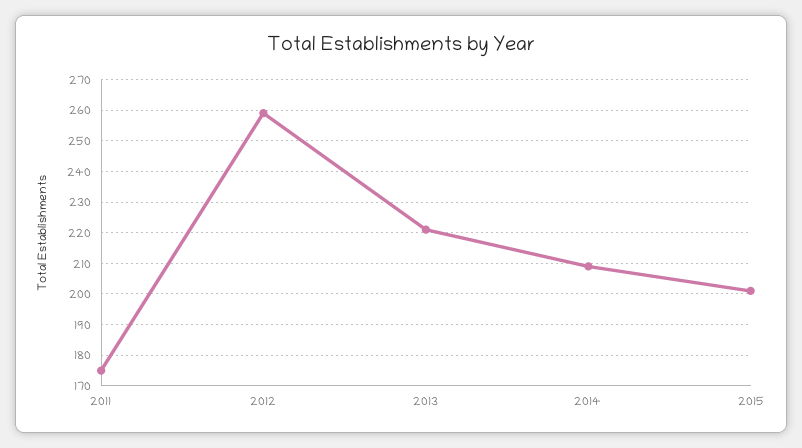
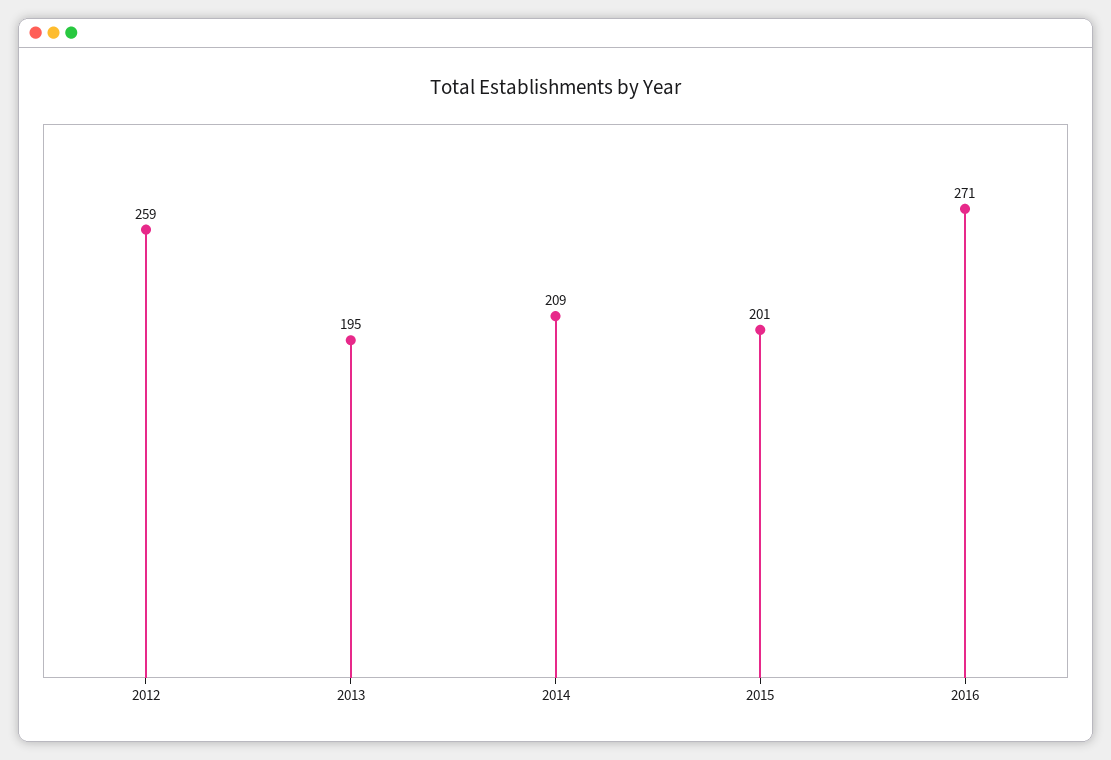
2011: 175 -> none
2013: 220 -> 195
2016: none -> 271

